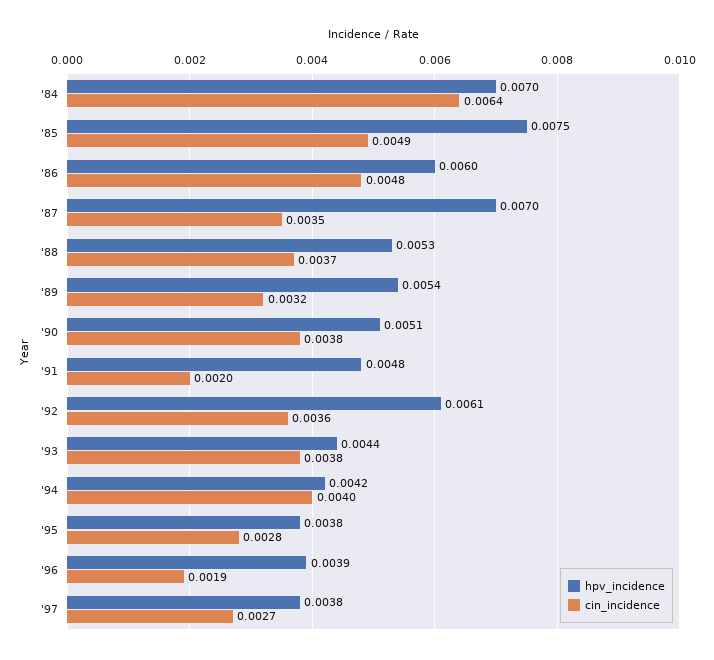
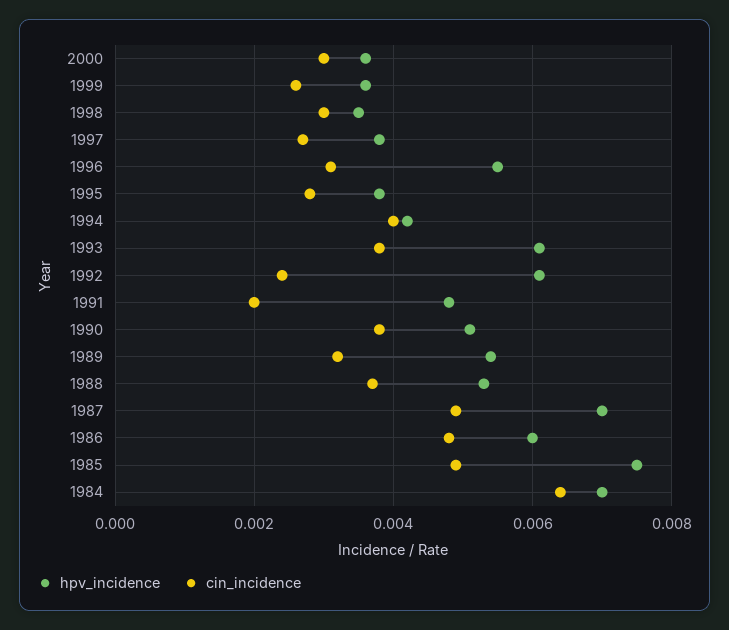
cin_incidence, '87: 0.0035 -> 0.005
cin_incidence, '92: 0.0036 -> 0.0025
hpv_incidence, '93: 0.0044 -> 0.006
hpv_incidence, '96: 0.0039 -> 0.0055
cin_incidence, '96: 0.0019 -> 0.003
hpv_incidence, 2000: none -> 0.0035
cin_incidence, 2000: none -> 0.003
hpv_incidence, 1999: none -> 0.0035
cin_incidence, 1999: none -> 0.0025
hpv_incidence, 1998: none -> 0.0035
cin_incidence, 1998: none -> 0.003

